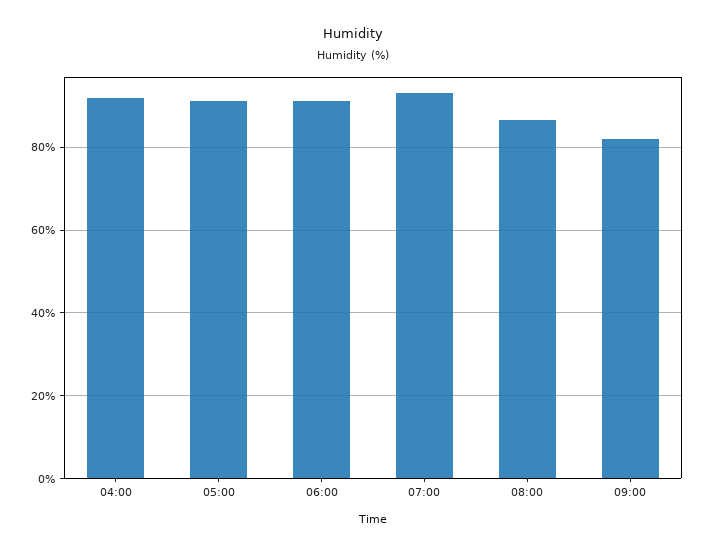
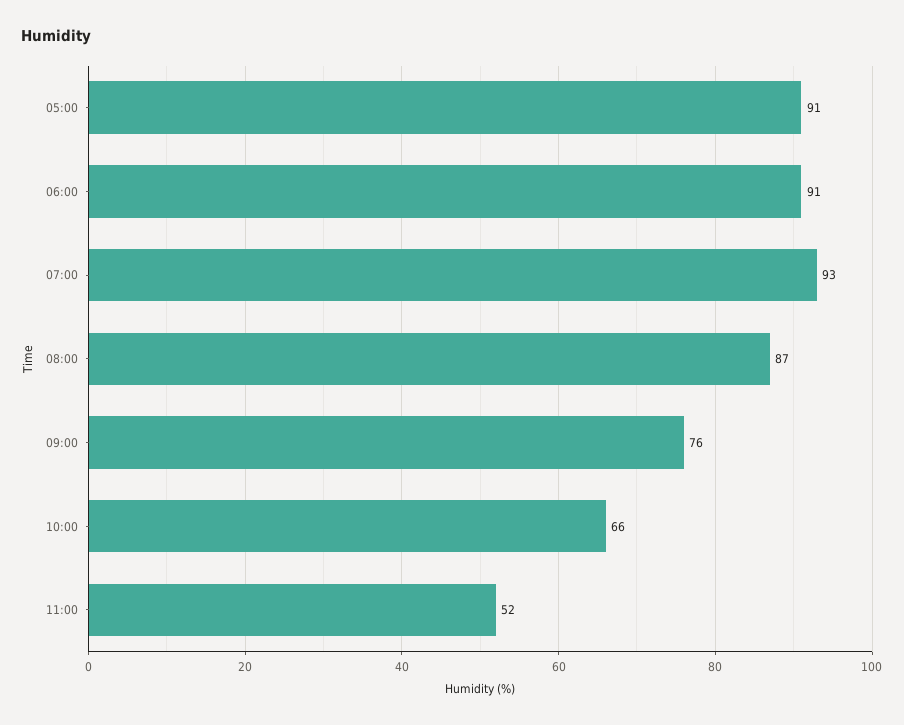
04:00: 92 -> none
09:00: 82 -> 76
10:00: none -> 66
11:00: none -> 52

